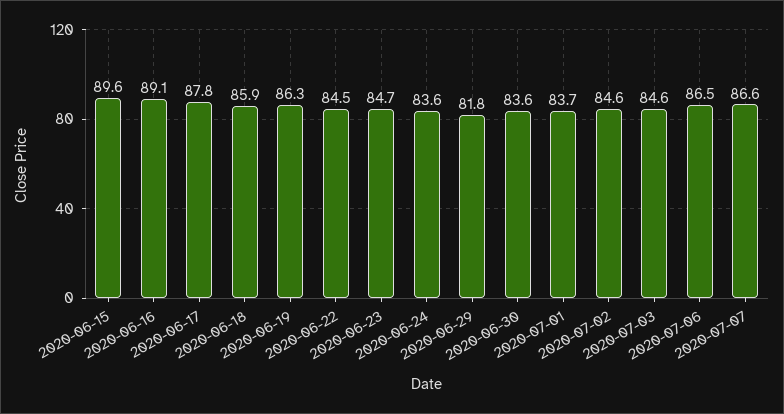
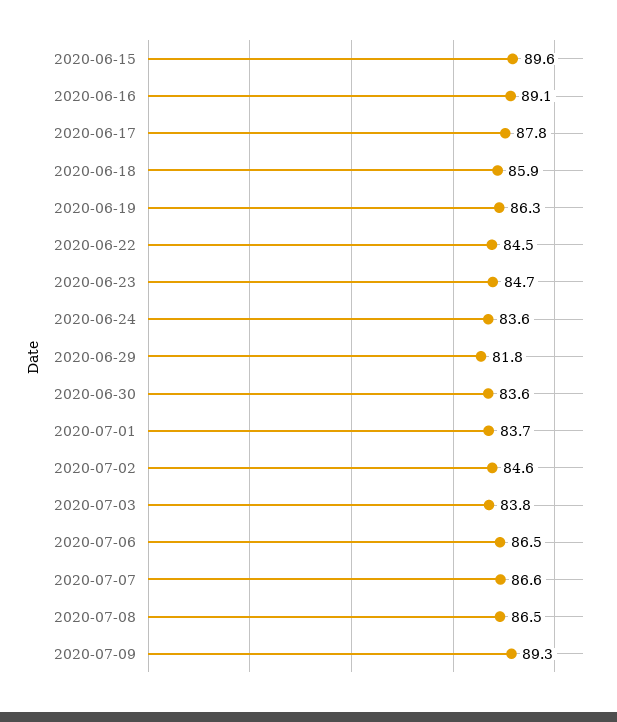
2020-07-03: 84.6 -> 83.8
2020-07-08: none -> 86.5
2020-07-09: none -> 89.3

